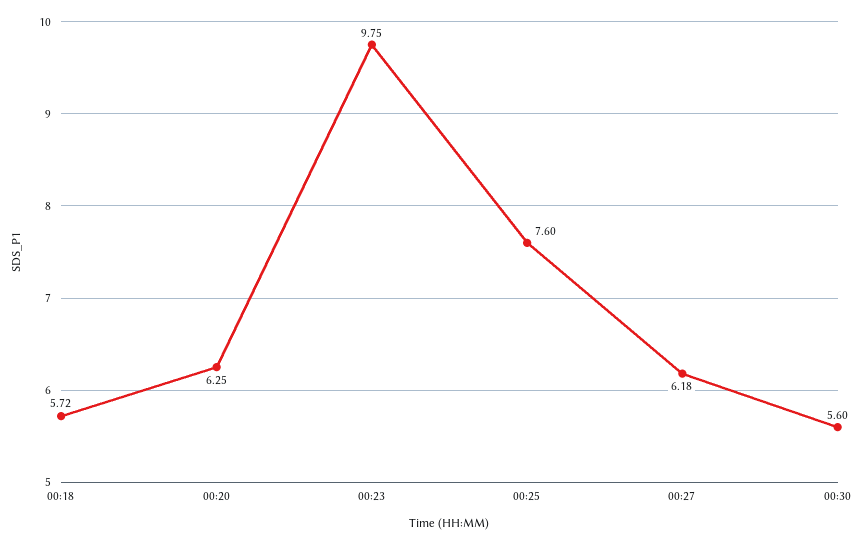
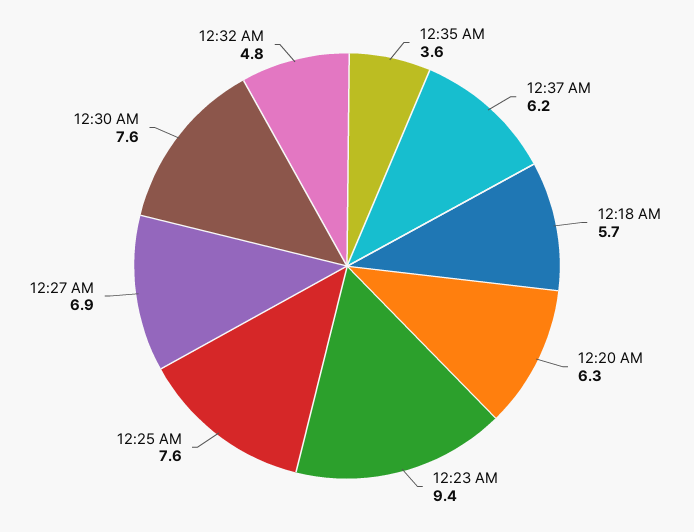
00:23: 9.75 -> 9.4
00:27: 6.18 -> 6.9
00:30: 5.6 -> 7.6
12:35 AM: none -> 3.6
12:37 AM: none -> 6.2
12:32 AM: none -> 4.8

